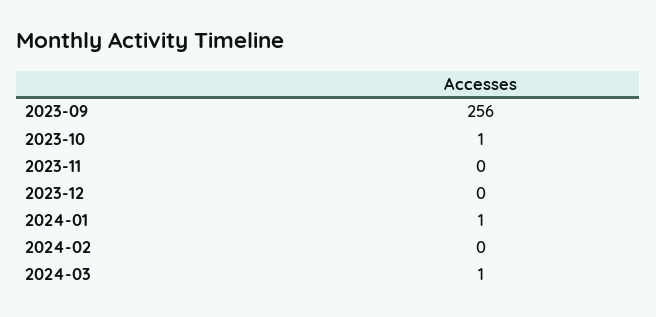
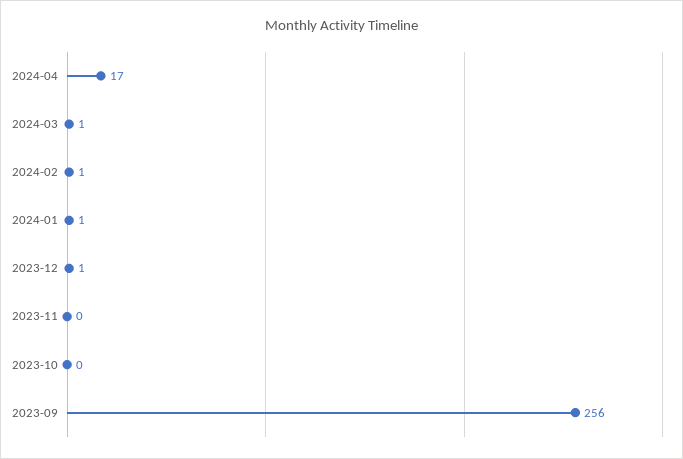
2023-10: 1 -> 0
2023-12: 0 -> 1
2024-02: 0 -> 1
2024-04: none -> 17

